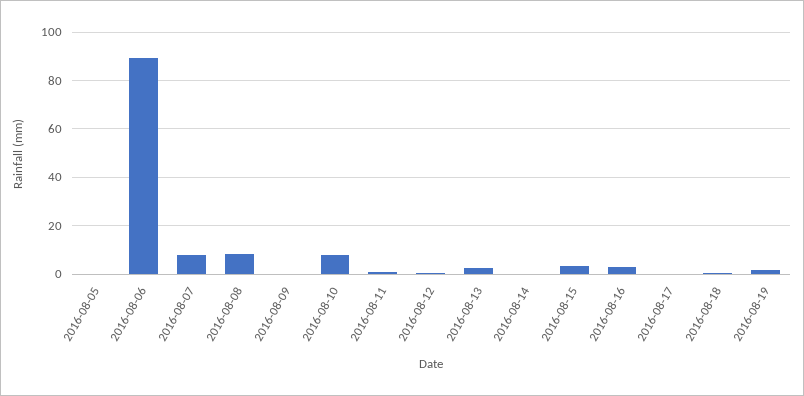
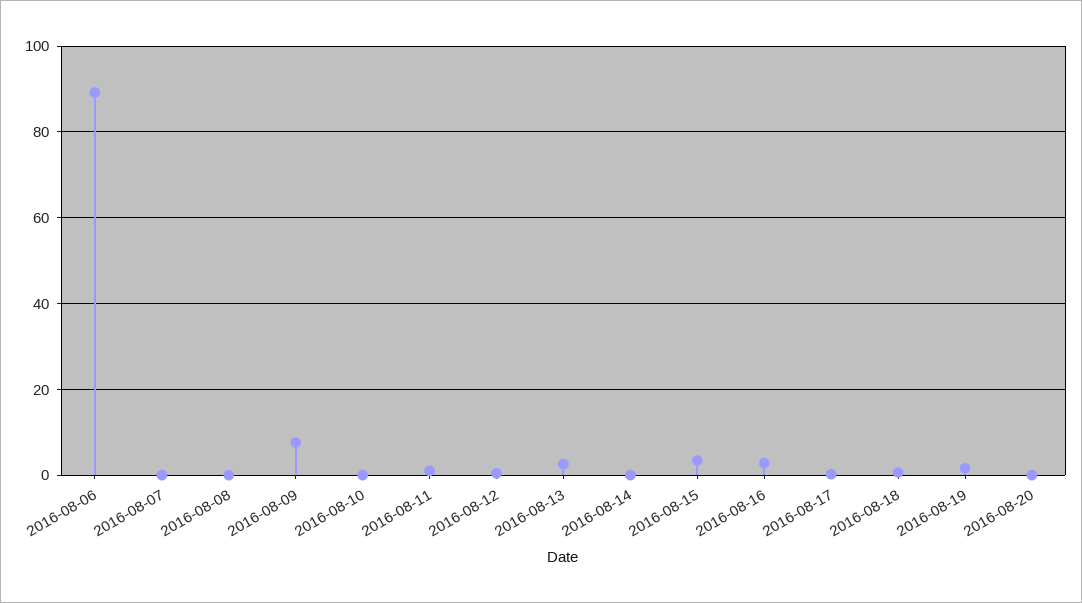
2016-08-05: 0 -> none
2016-08-07: 7.5 -> 0
2016-08-08: 7.5 -> 0
2016-08-09: 0 -> 8
2016-08-10: 7.5 -> 0
2016-08-20: none -> 0

